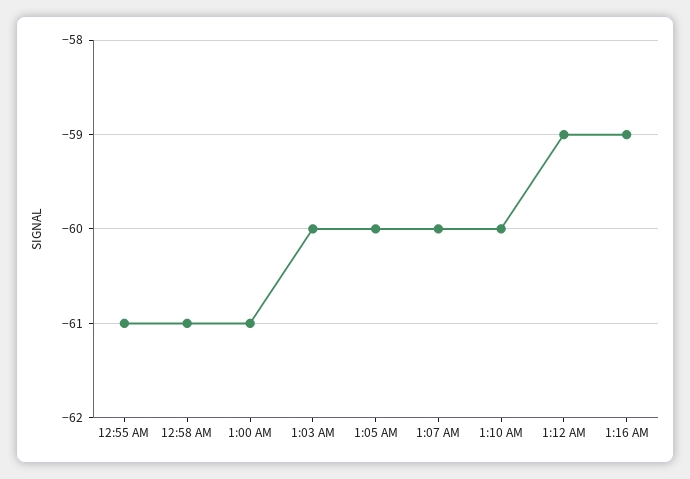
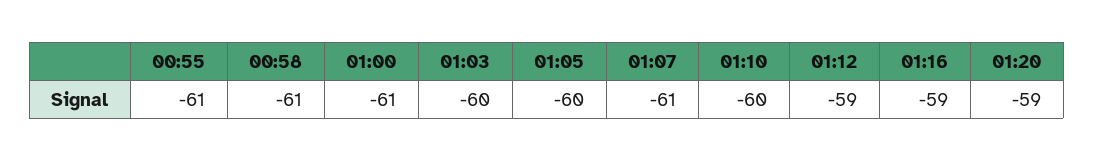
1:07 AM: -60 -> -61
01:20: none -> -59

